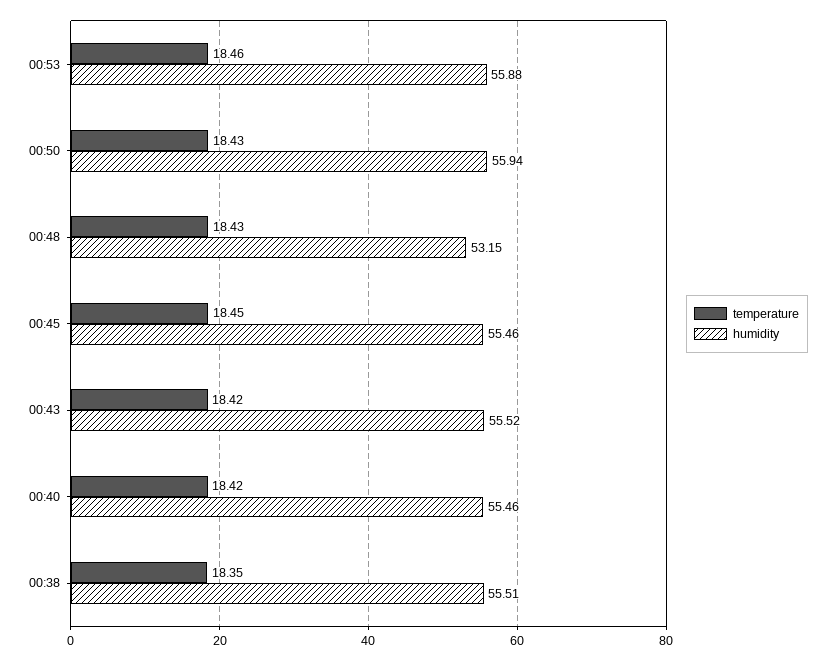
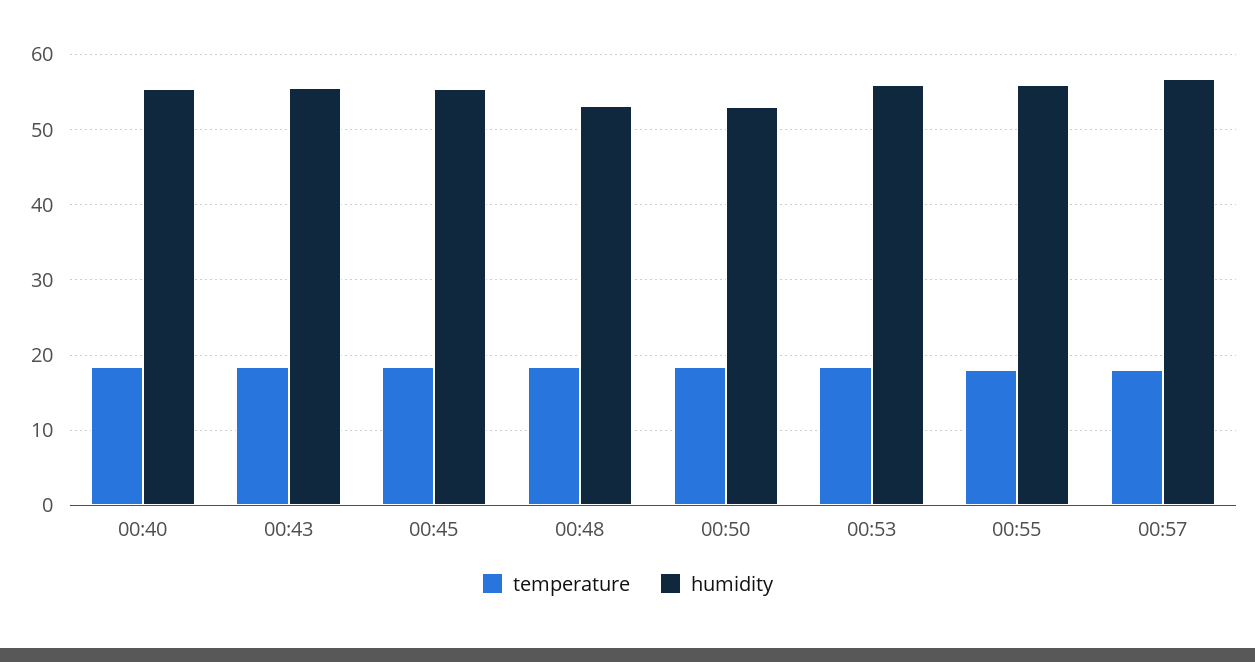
humidity, 00:50: 55.94 -> 53
temperature, 00:38: 18.35 -> none
humidity, 00:38: 55.51 -> none
temperature, 00:55: none -> 18
humidity, 00:55: none -> 56
temperature, 00:57: none -> 18
humidity, 00:57: none -> 57

